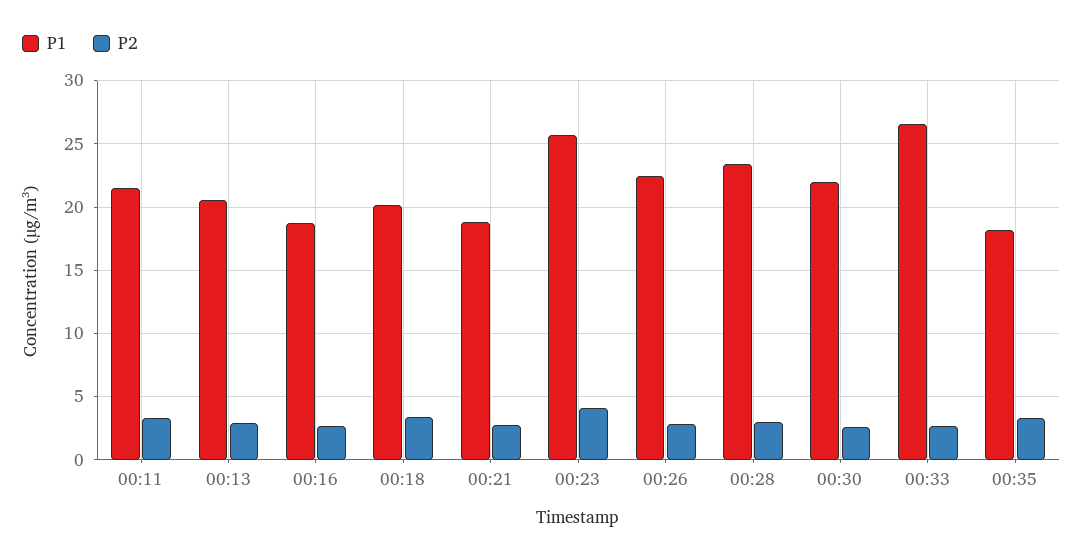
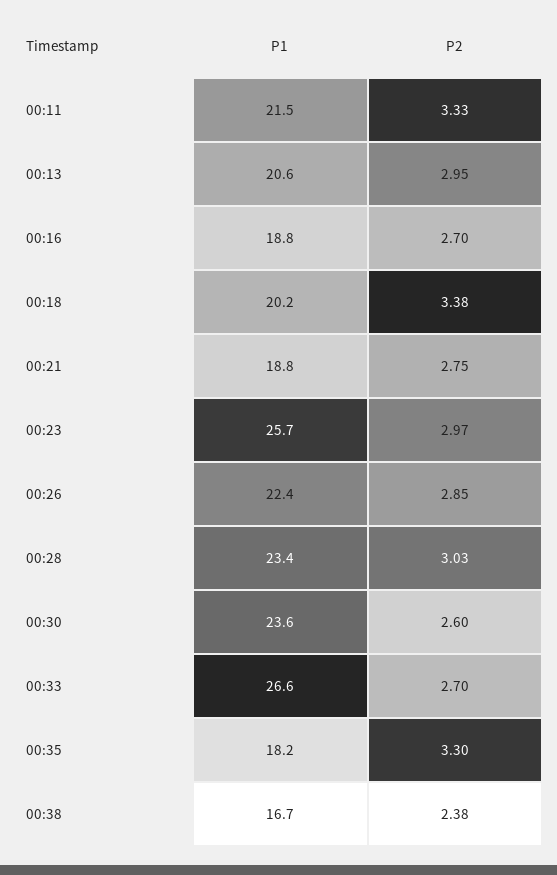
P2, 00:23: 4 -> 2.97
P1, 00:30: 22 -> 23.6
P1, 00:38: none -> 16.7
P2, 00:38: none -> 2.38

